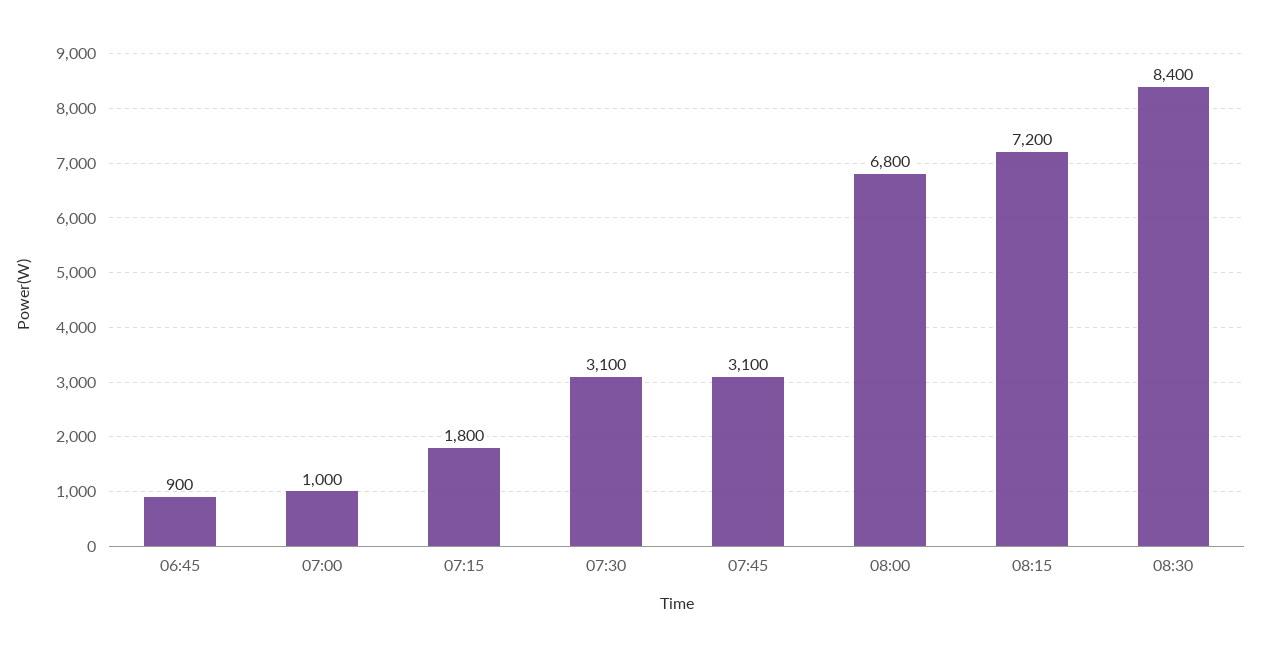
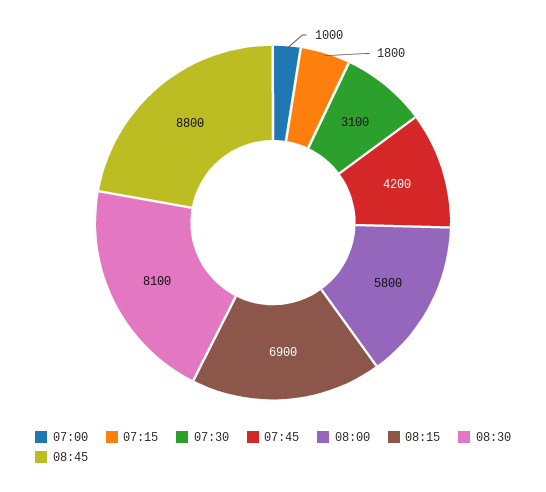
06:45: 900 -> none
07:45: 3100 -> 4200
08:00: 6800 -> 5800
08:15: 7200 -> 6900
08:30: 8400 -> 8100
08:45: none -> 8800

